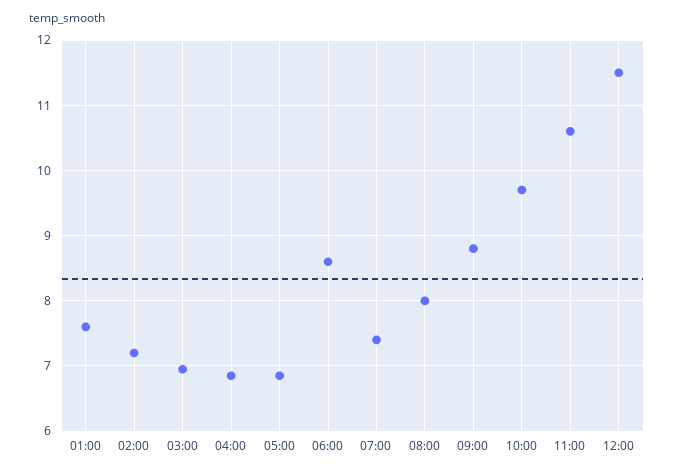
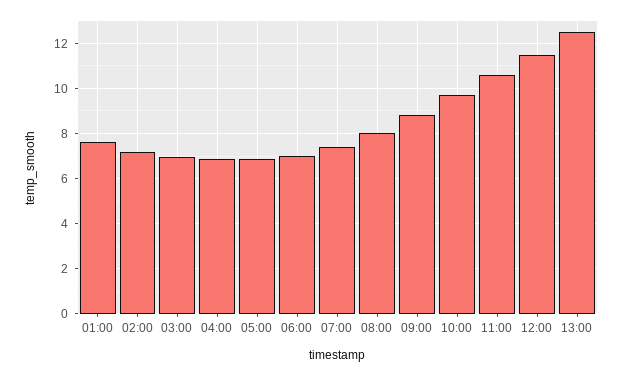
06:00: 8.6 -> 7
13:00: none -> 12.5

